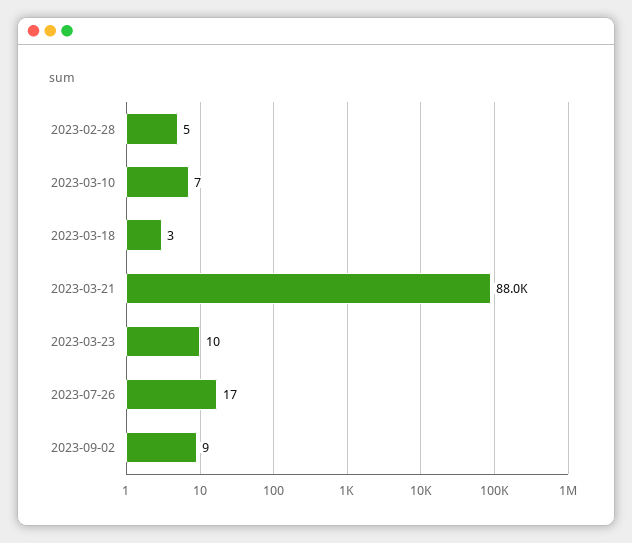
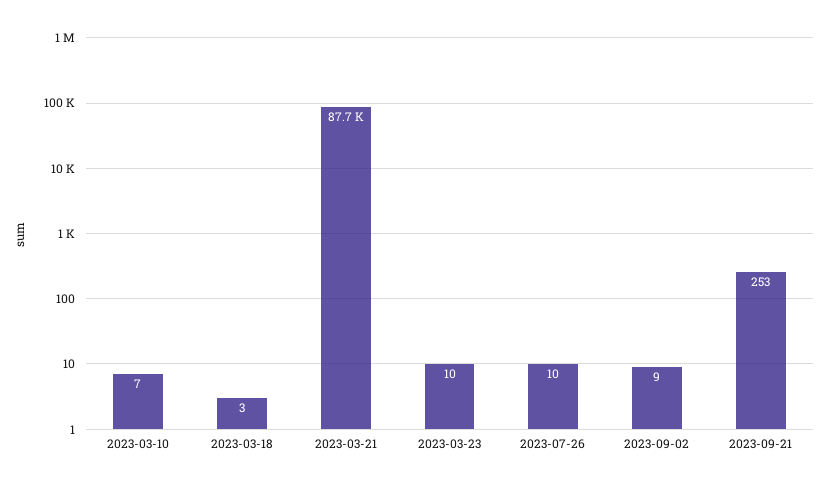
2023-02-28: 5 -> none
2023-03-21: 88000 -> 87700
2023-07-26: 17 -> 10
2023-09-21: none -> 253

